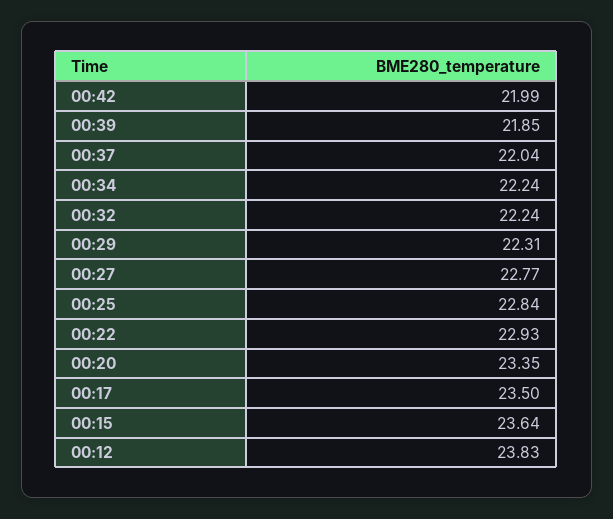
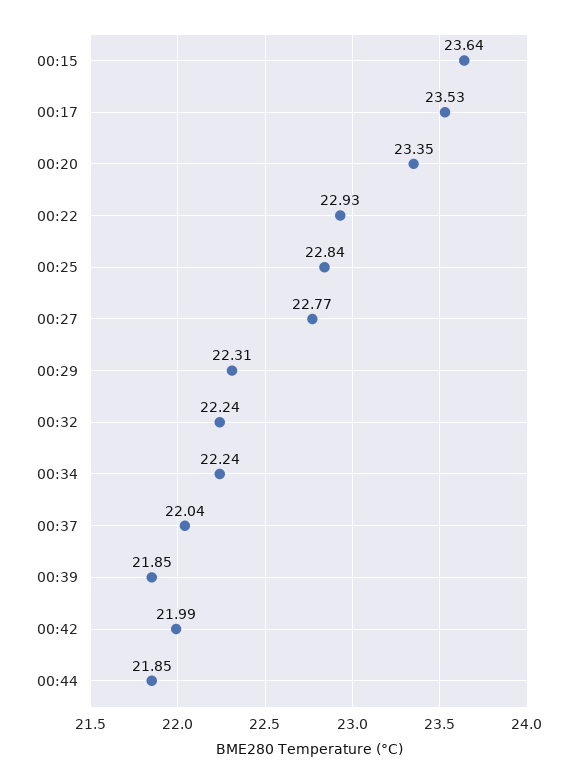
00:17: 23.5 -> 23.53
00:12: 23.83 -> none
00:44: none -> 21.85

